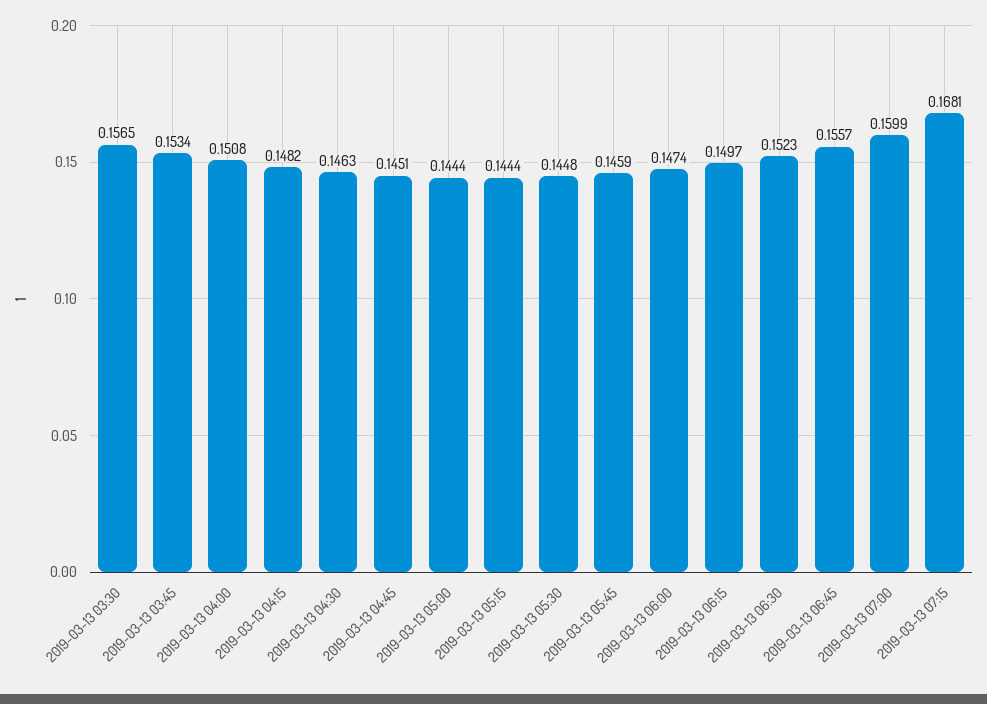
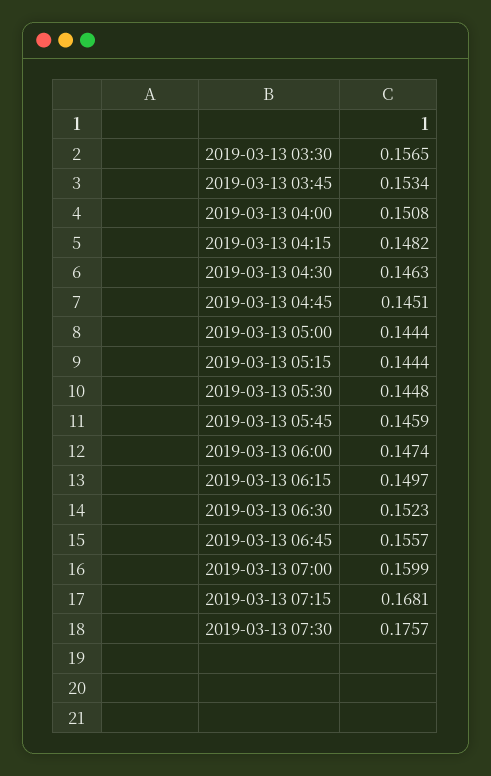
2019-03-13 07:30: none -> 0.1757

